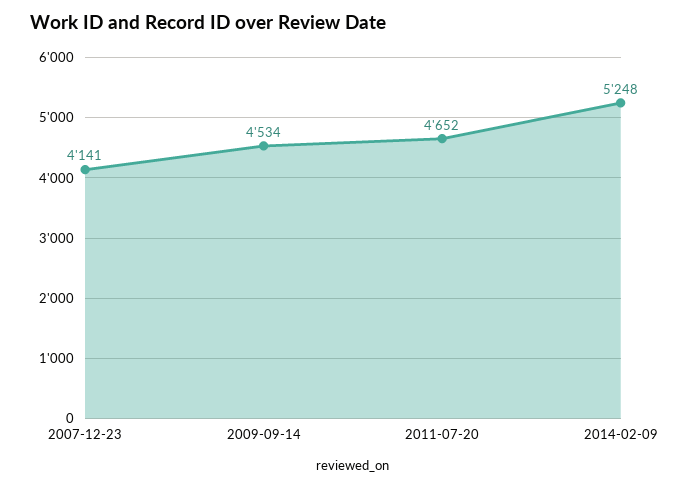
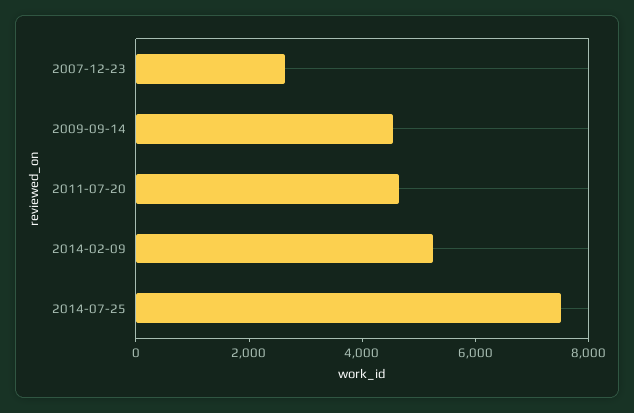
2007-12-23: 4141 -> 2500
2014-07-25: none -> 7500

